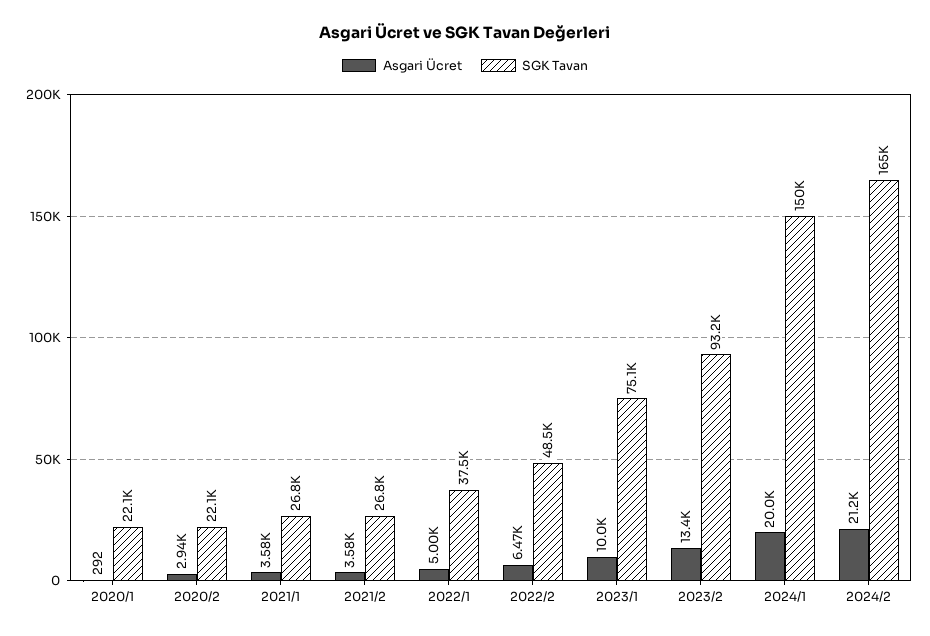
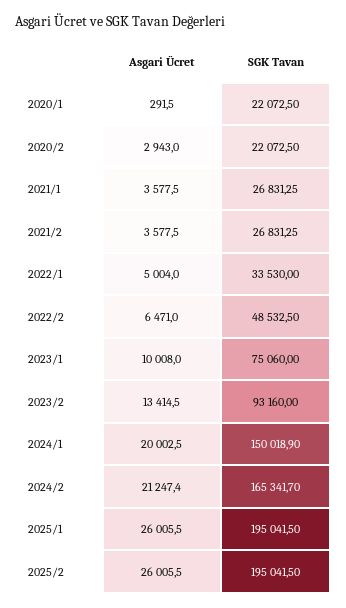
SGK Tavan, 2022/1: 37500 -> 33530
Asgari Ücret, 2025/1: none -> 26005.5
SGK Tavan, 2025/1: none -> 195041.5
Asgari Ücret, 2025/2: none -> 26005.5
SGK Tavan, 2025/2: none -> 195041.5

